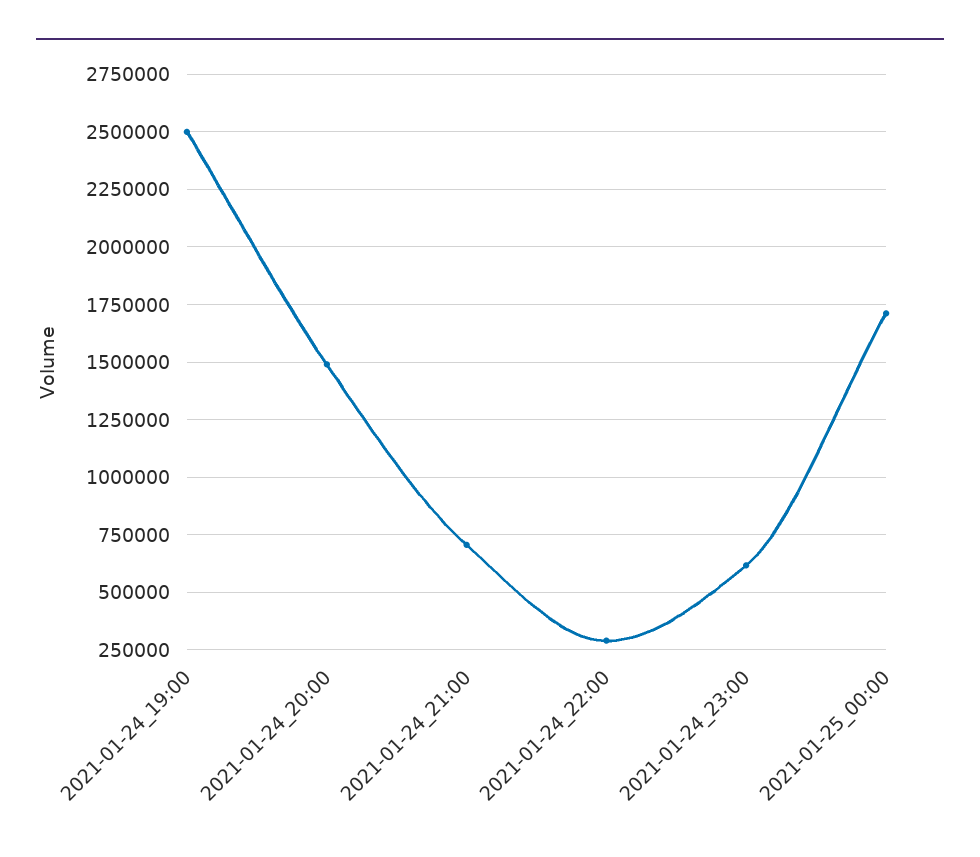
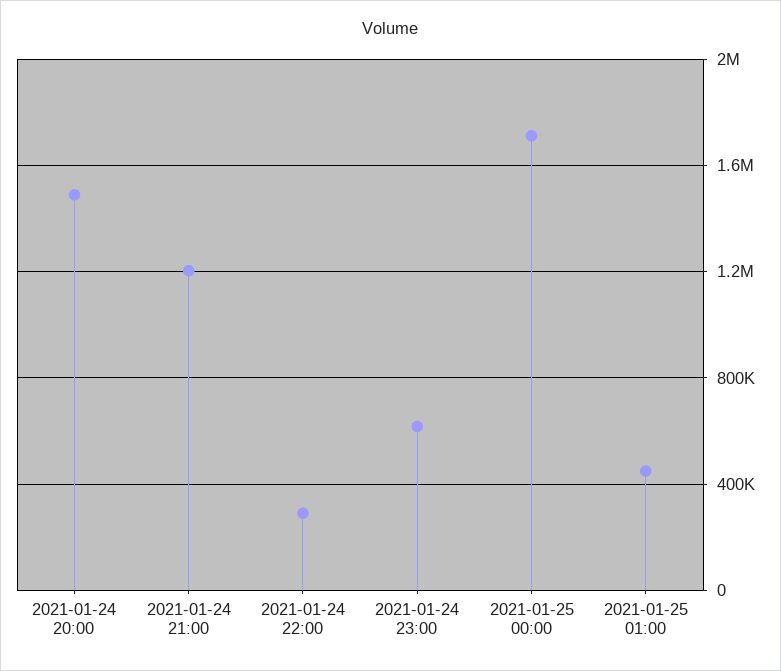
2021-01-24_19:00: 2500000 -> none
2021-01-24_21:00: 700000 -> 1200000
2021-01-25 01:00: none -> 450000

